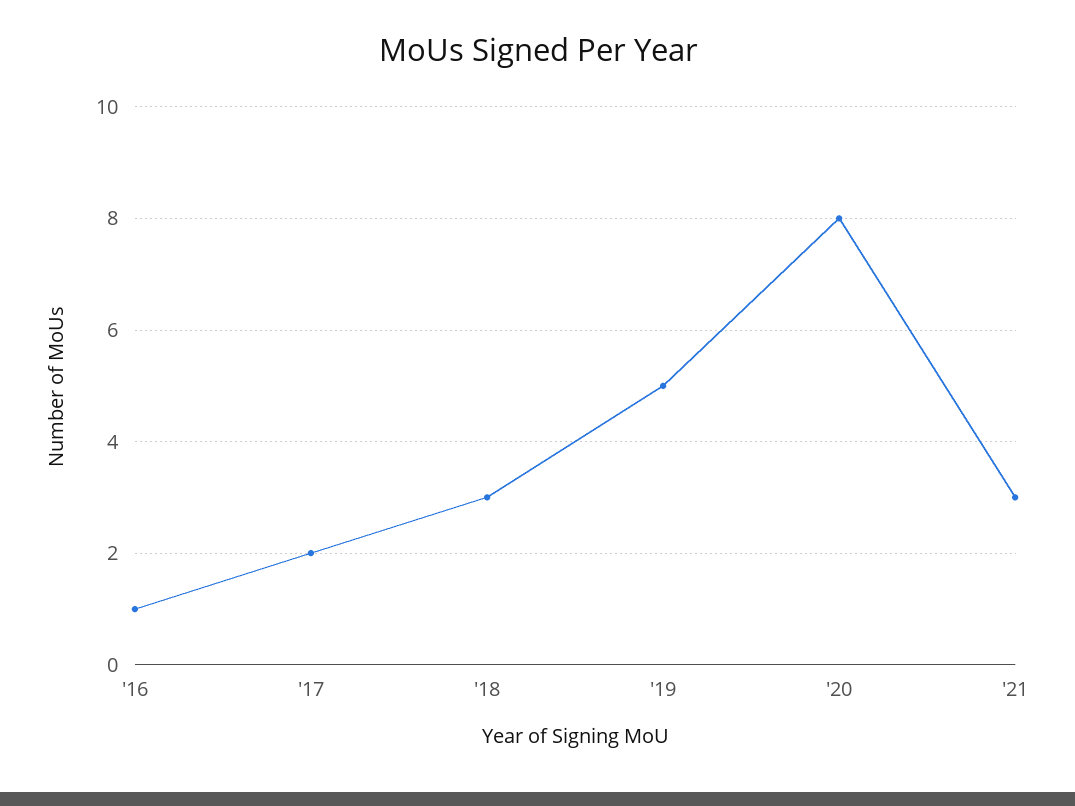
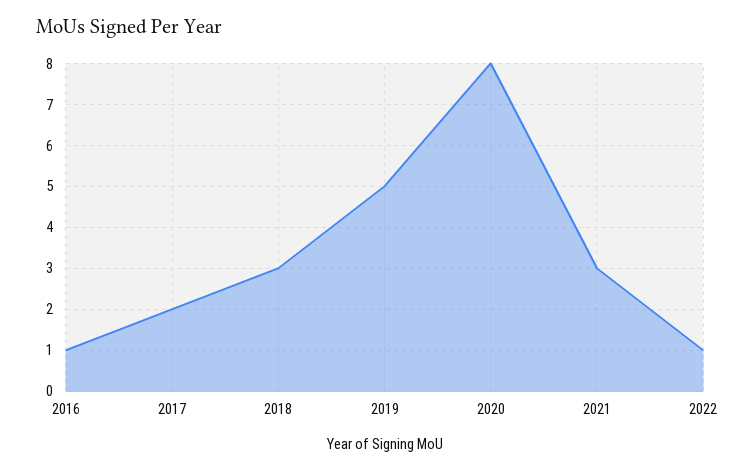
2022: none -> 1

